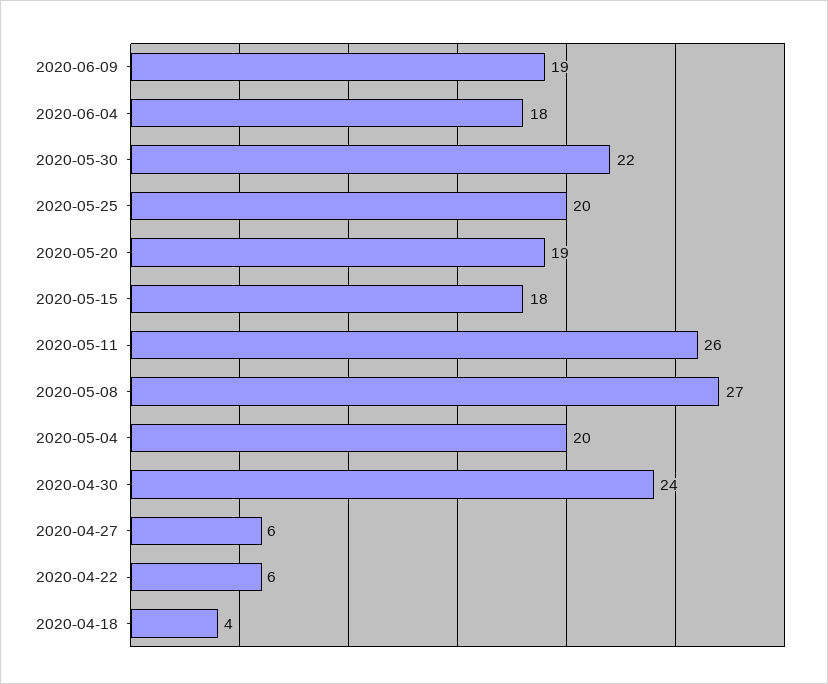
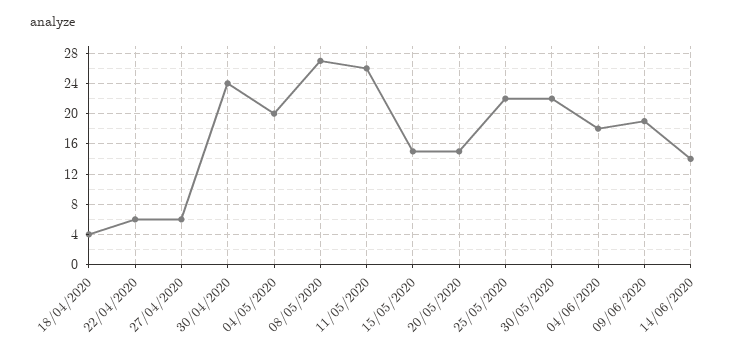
2020-05-25: 20 -> 22
2020-05-20: 19 -> 15
2020-05-15: 18 -> 15
14/06/2020: none -> 14

